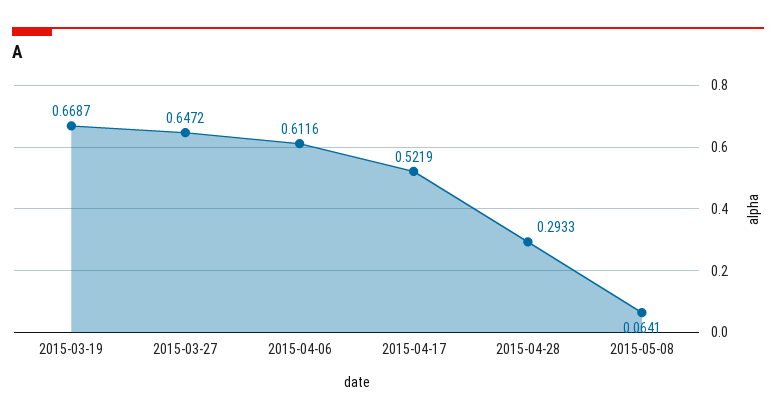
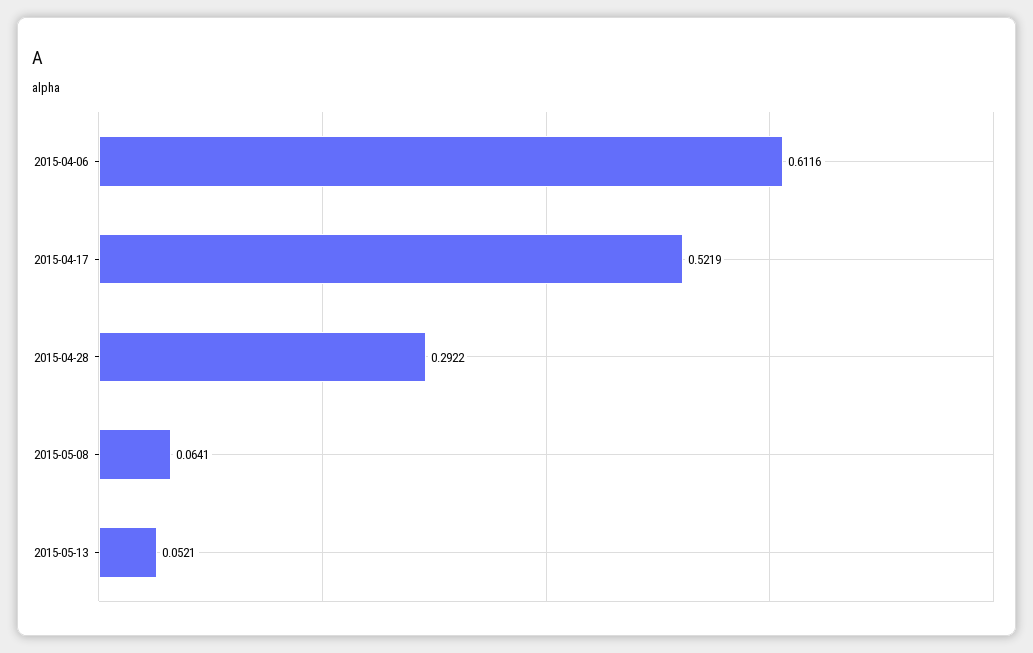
2015-03-19: 0.6687 -> none
2015-03-27: 0.6472 -> none
2015-04-28: 0.2933 -> 0.2922
2015-05-13: none -> 0.0521

